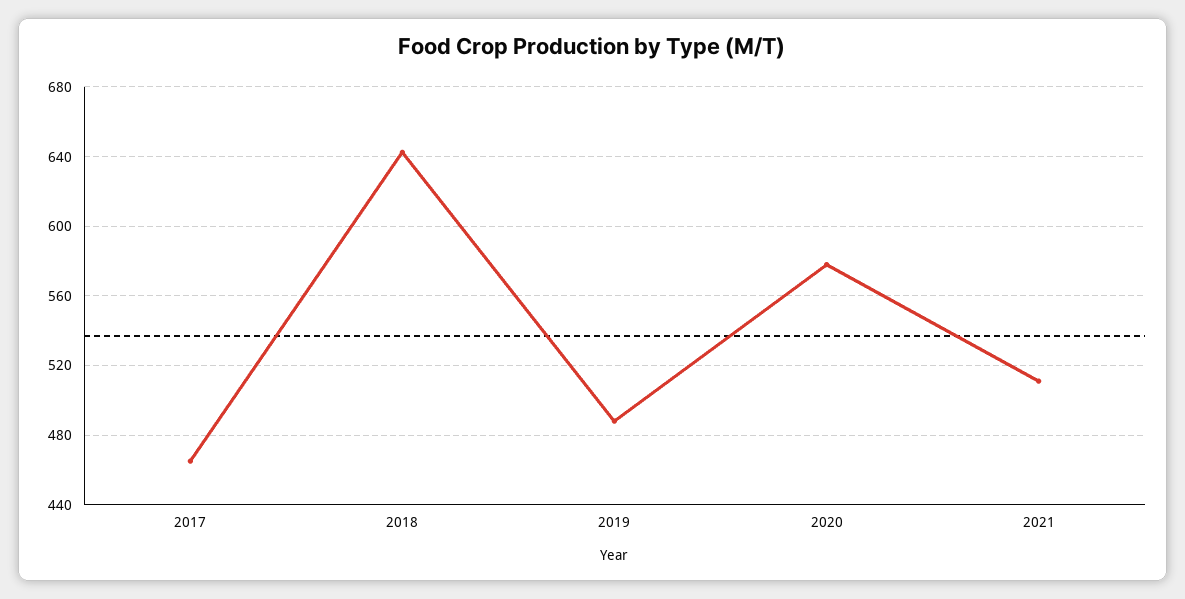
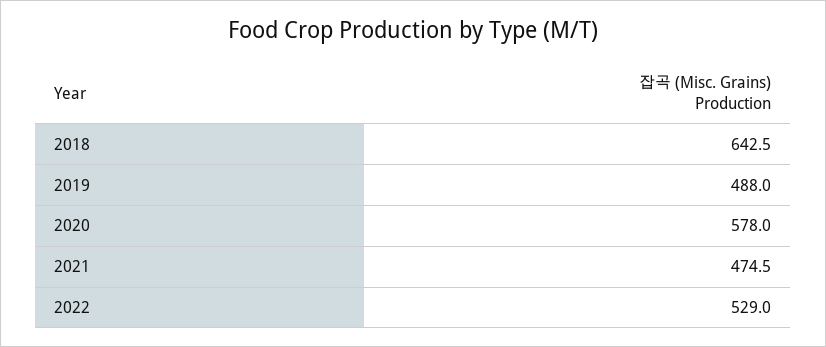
2017: 465 -> none
2021: 510 -> 474.5
2022: none -> 529

